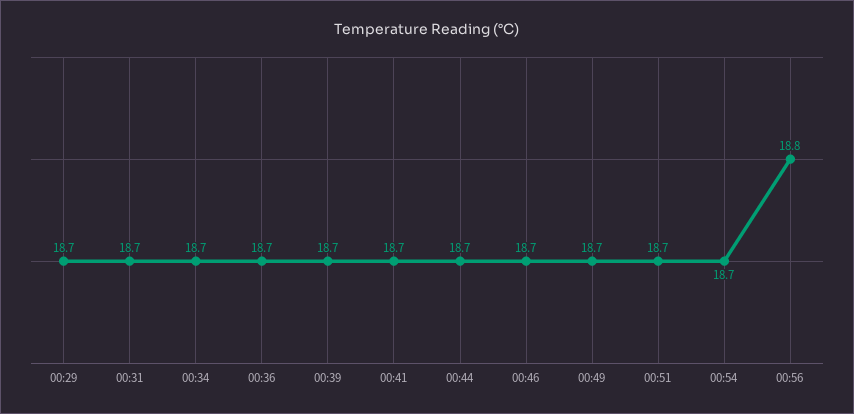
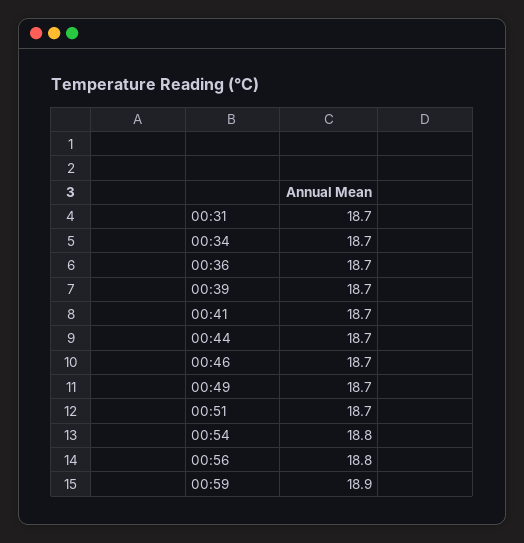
00:29: 18.7 -> none
00:54: 18.7 -> 18.8
00:59: none -> 18.9

